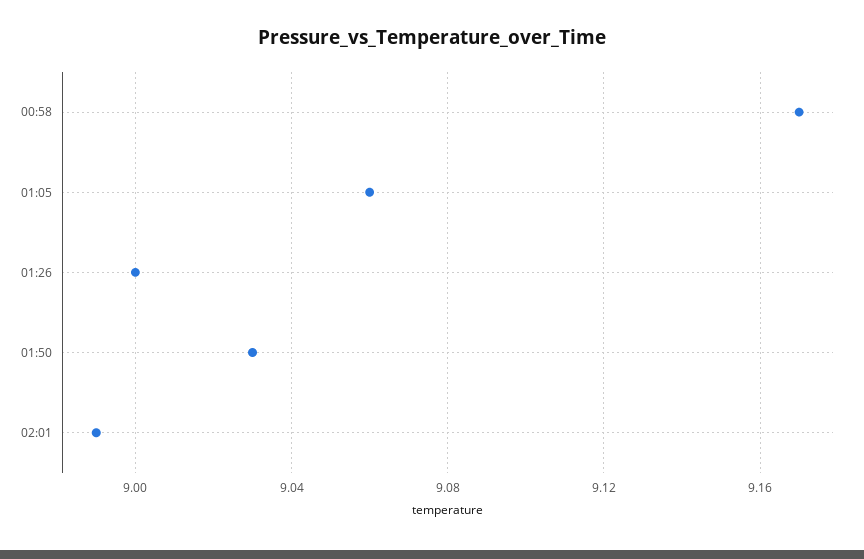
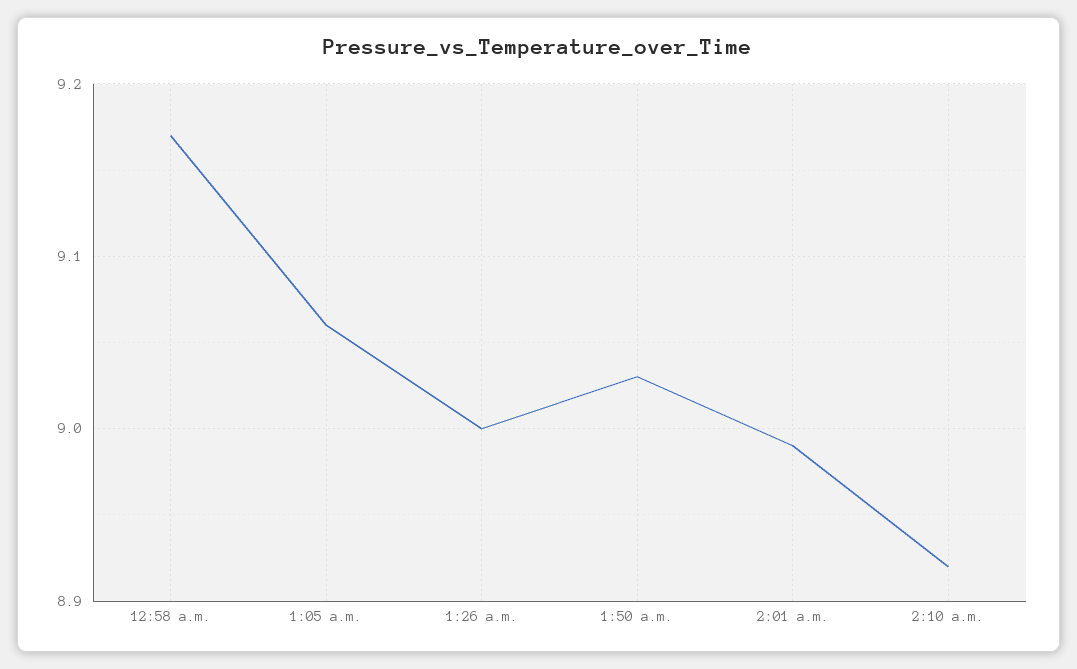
2:10 a.m.: none -> 8.92

